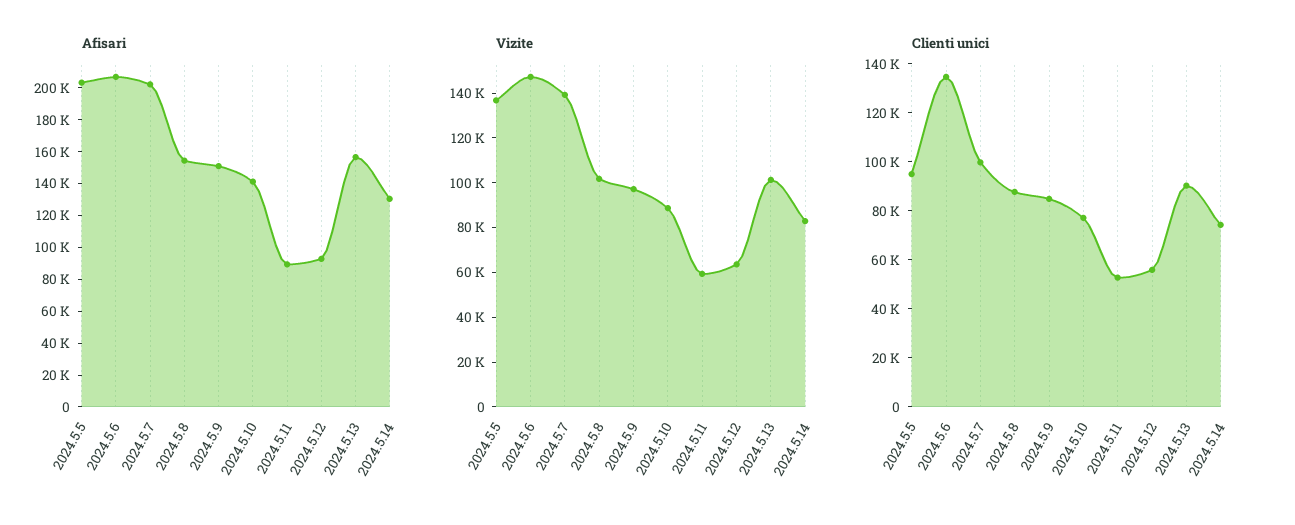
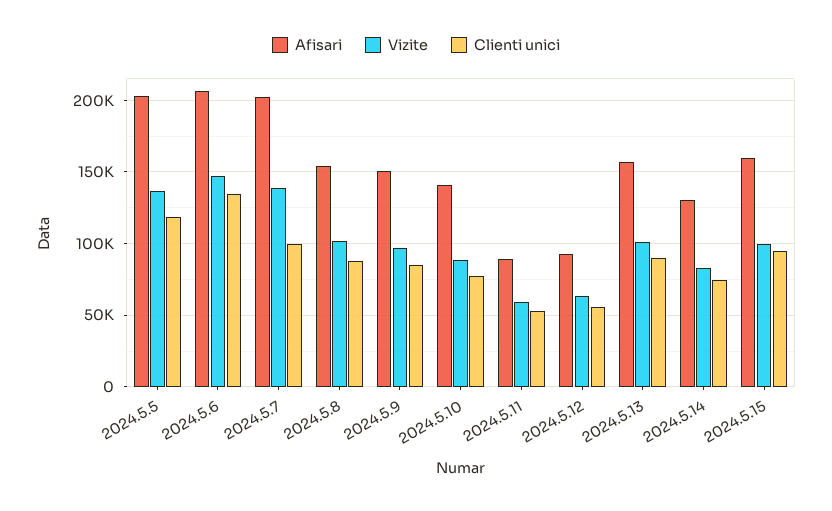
Clienti unici, 2024.5.5: 95000 -> 120000
Afisari, 2024.5.15: none -> 160000
Vizite, 2024.5.15: none -> 100000
Clienti unici, 2024.5.15: none -> 95000

